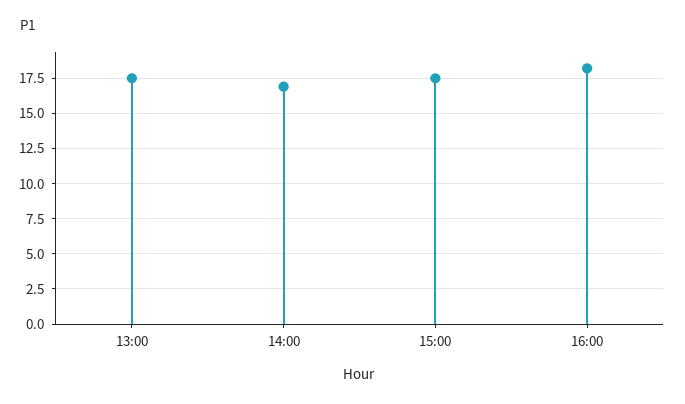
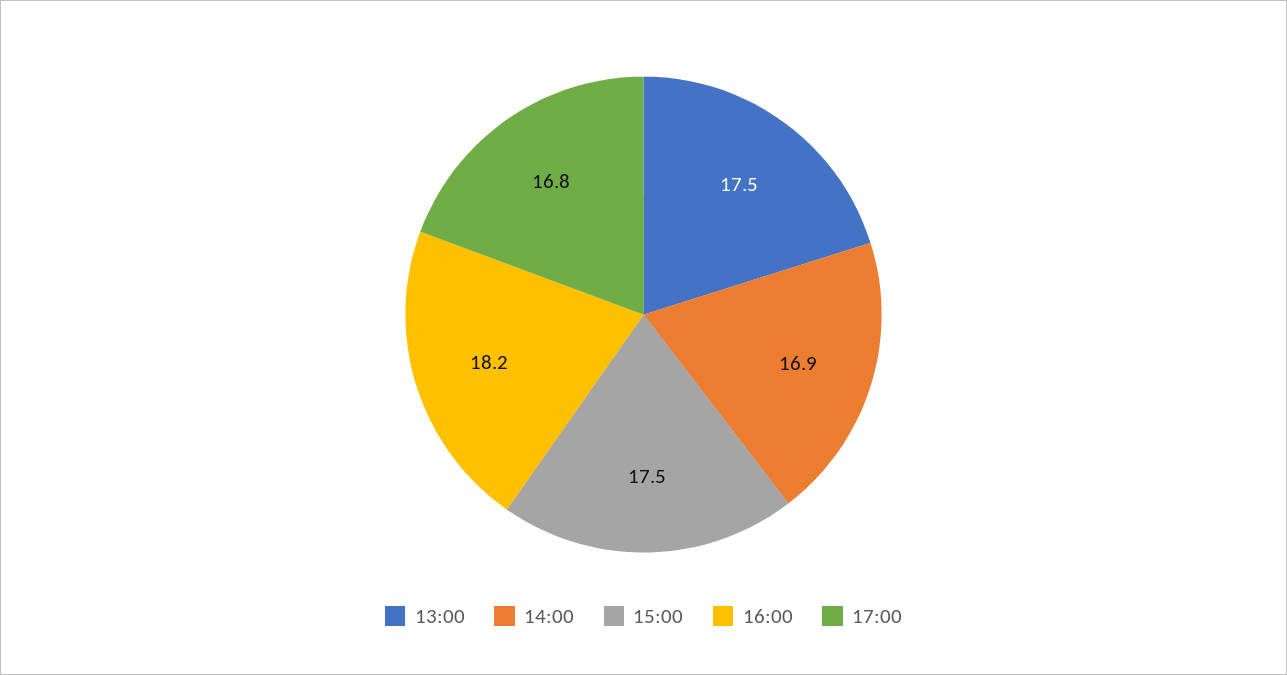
17:00: none -> 16.8

